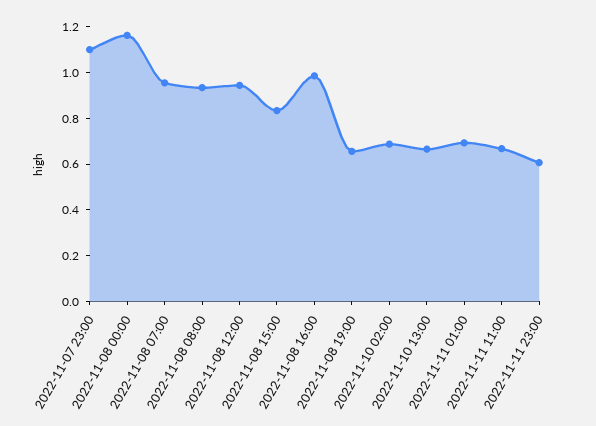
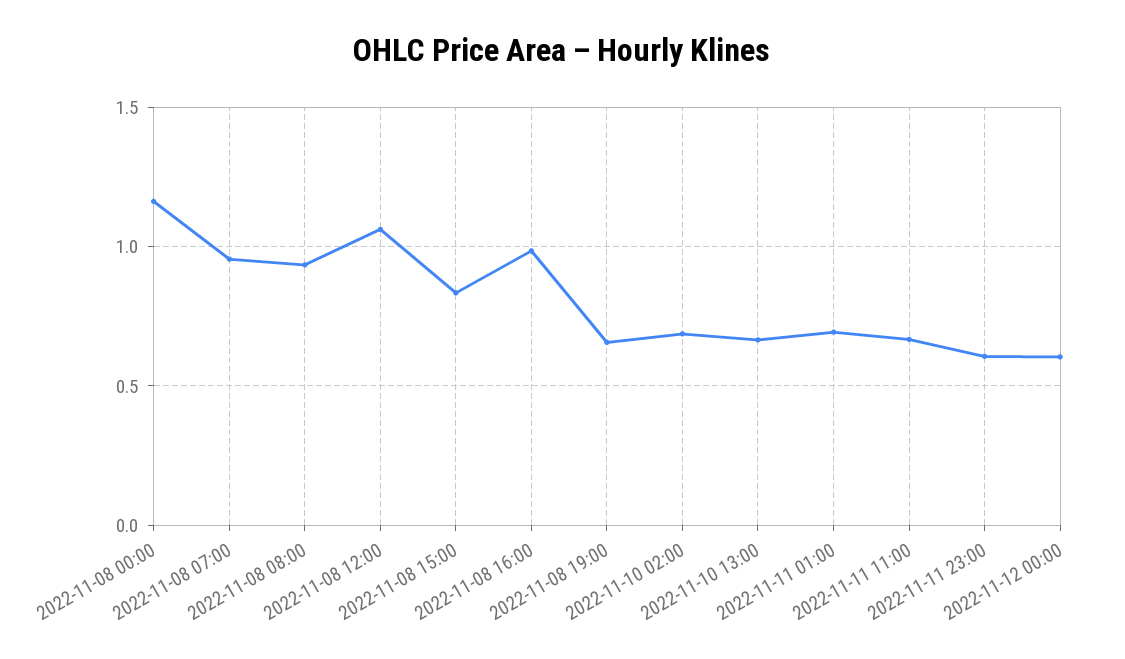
2022-11-07 23:00: 1.1 -> none
2022-11-08 12:00: 0.95 -> 1.05
2022-11-12 00:00: none -> 0.6

